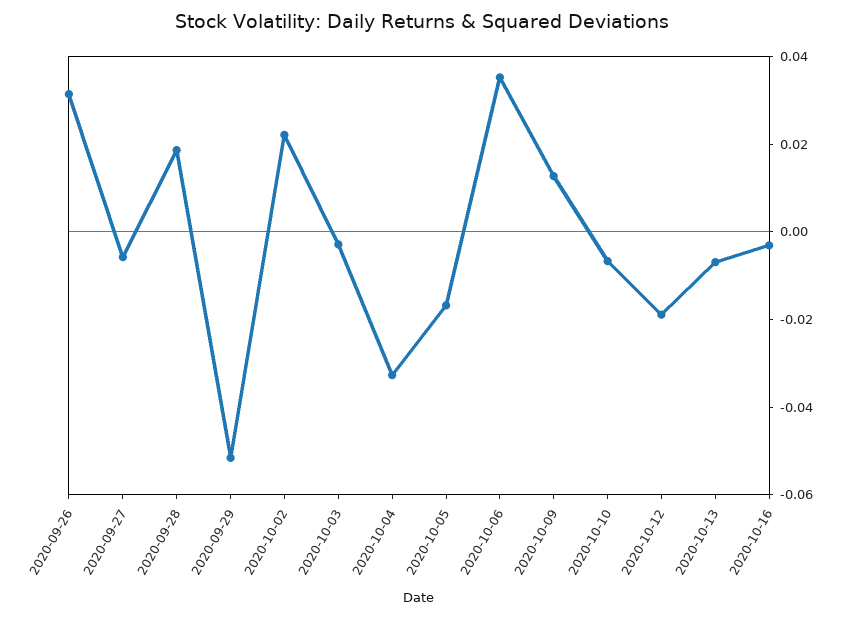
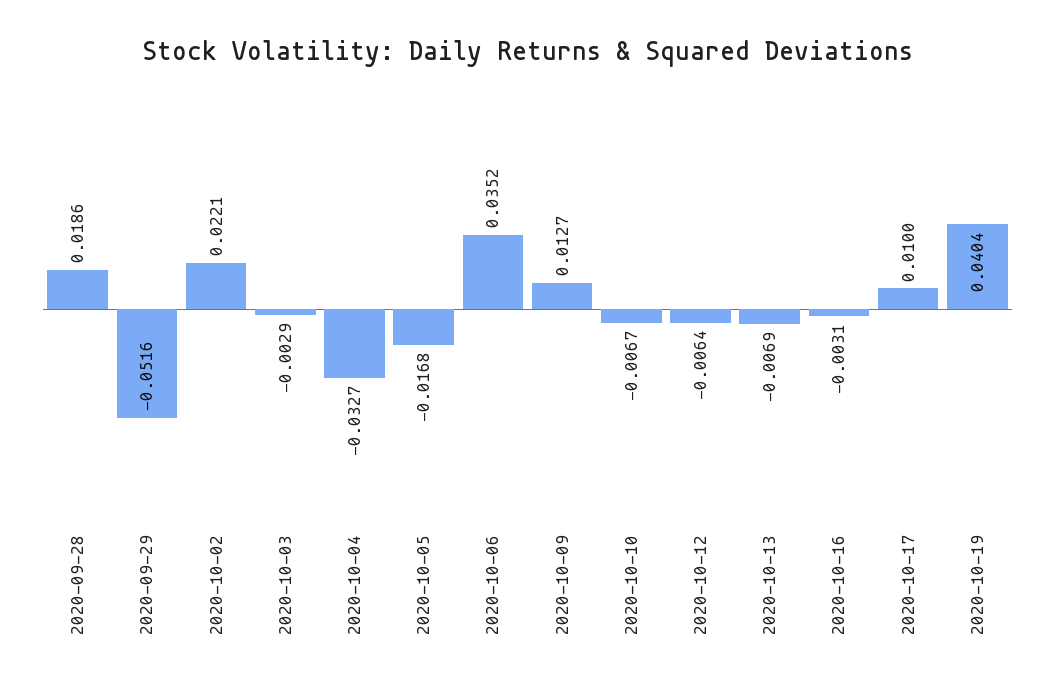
2020-09-26: 0.03 -> none
2020-09-27: -0.005 -> none
2020-10-12: -0.02 -> -0.0064
2020-10-17: none -> 0.01
2020-10-19: none -> 0.0404

